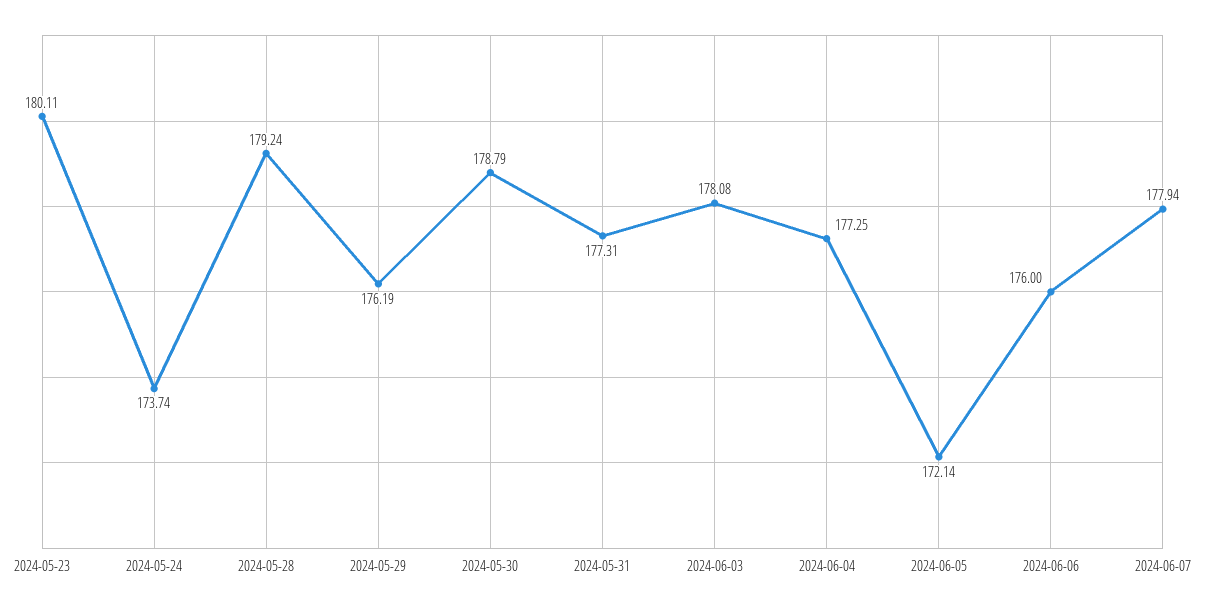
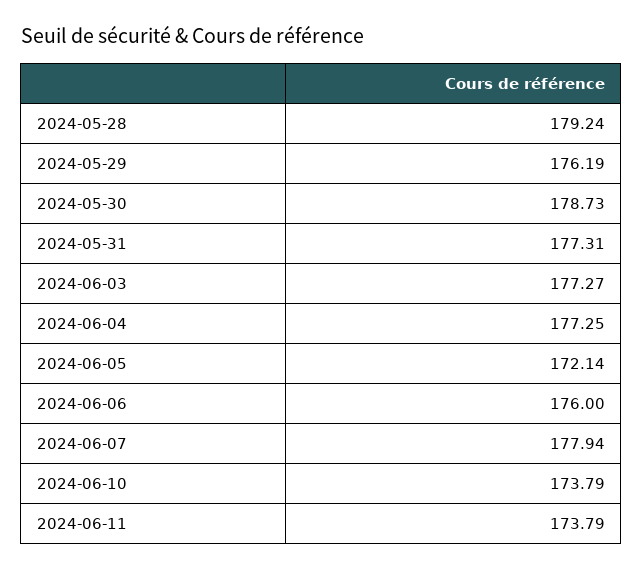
2024-05-23: 180.11 -> none
2024-05-24: 173.74 -> none
2024-05-30: 178.79 -> 178.73
2024-06-03: 178.08 -> 177.27
2024-06-10: none -> 173.79
2024-06-11: none -> 173.79

